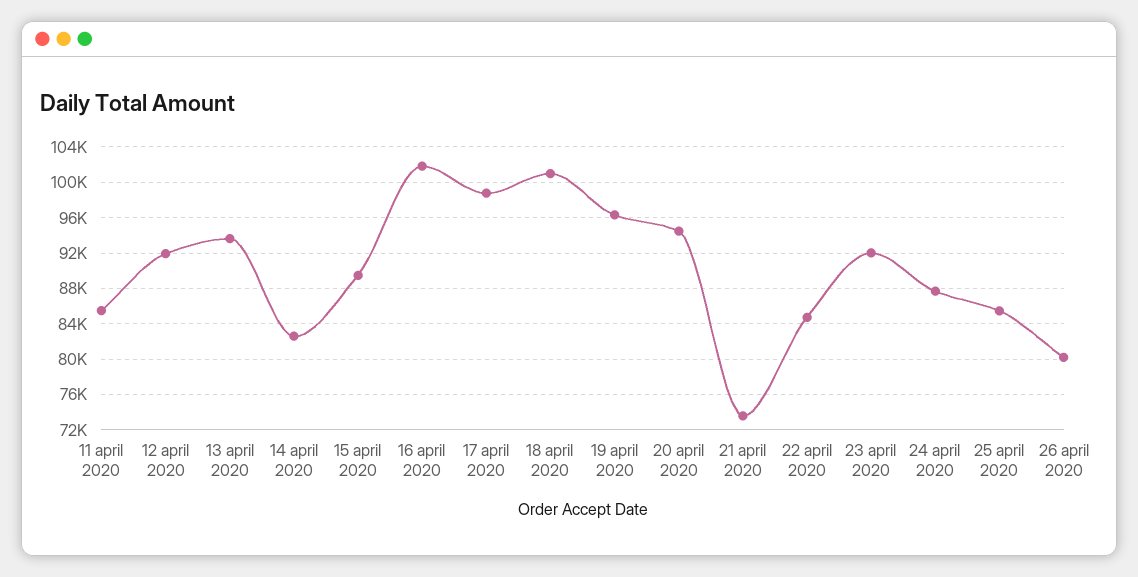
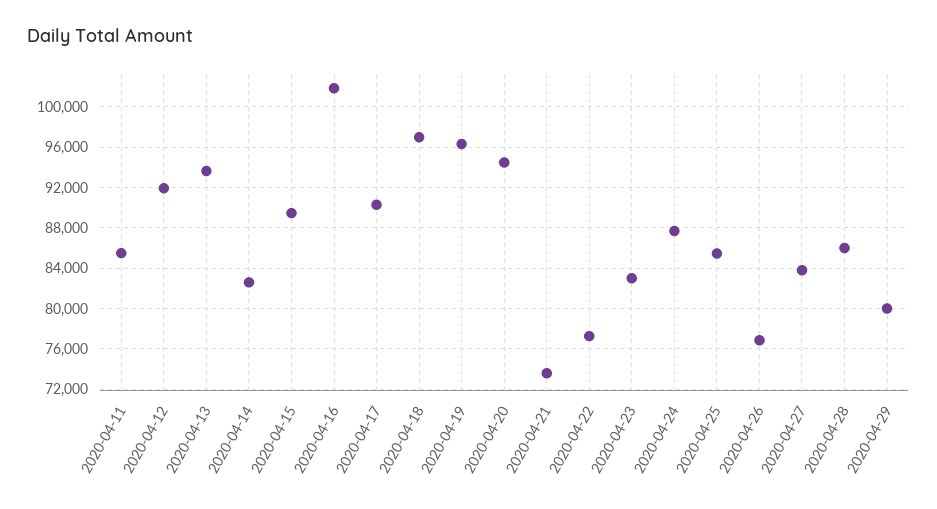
17 april 2020: 99000 -> 90000
18 april 2020: 101000 -> 97000
22 april 2020: 85000 -> 77000
23 april 2020: 92000 -> 83000
26 april 2020: 80000 -> 77000
2020-04-27: none -> 84000
2020-04-28: none -> 86000
2020-04-29: none -> 80000

